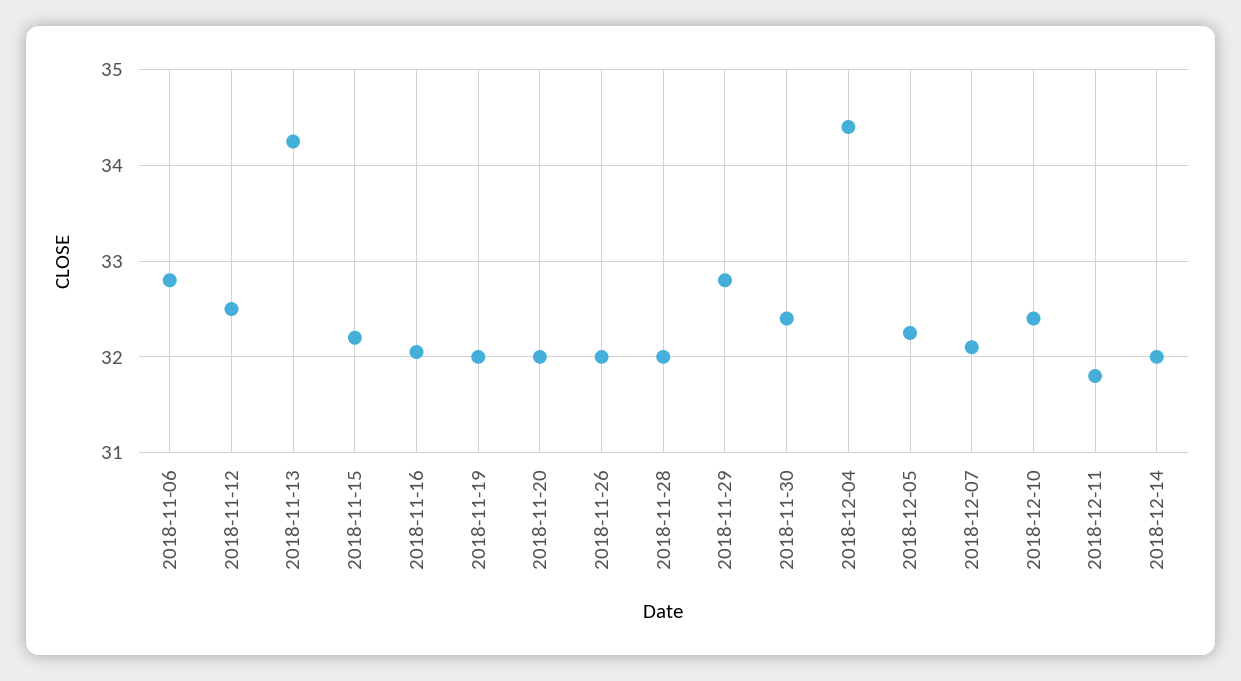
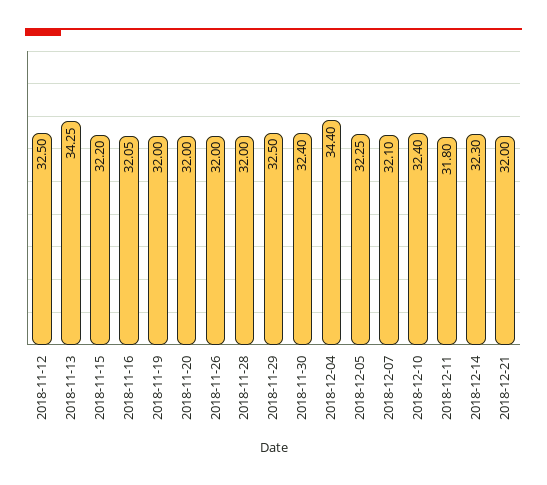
2018-11-06: 32.8 -> none
2018-11-29: 32.8 -> 32.5
2018-12-14: 32 -> 32.3
2018-12-21: none -> 32

